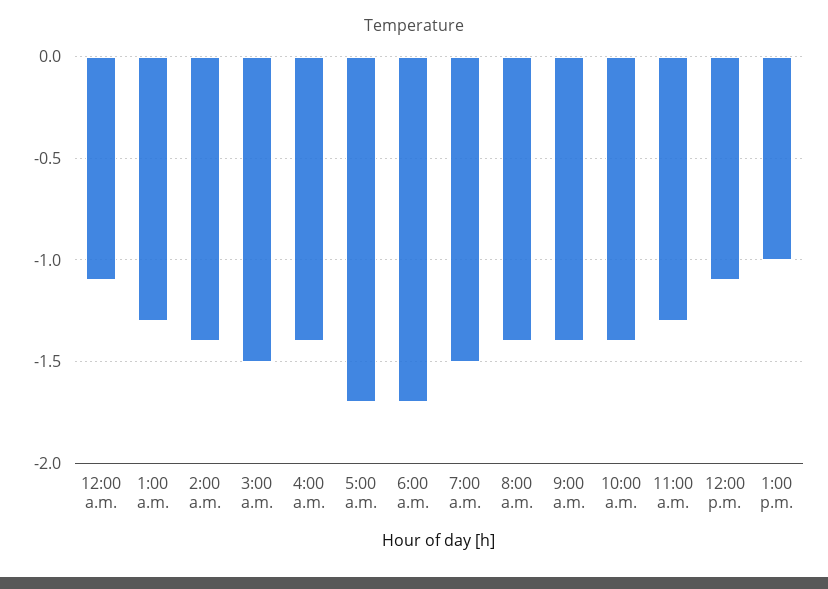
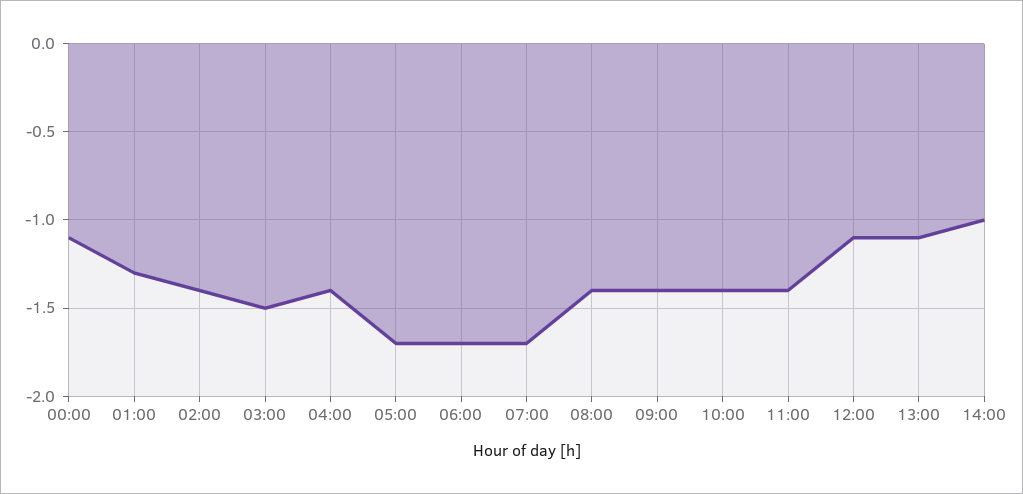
7:00 a.m.: -1.5 -> -1.7
11:00 a.m.: -1.3 -> -1.4
1:00 p.m.: -1 -> -1.1
14:00: none -> -1

